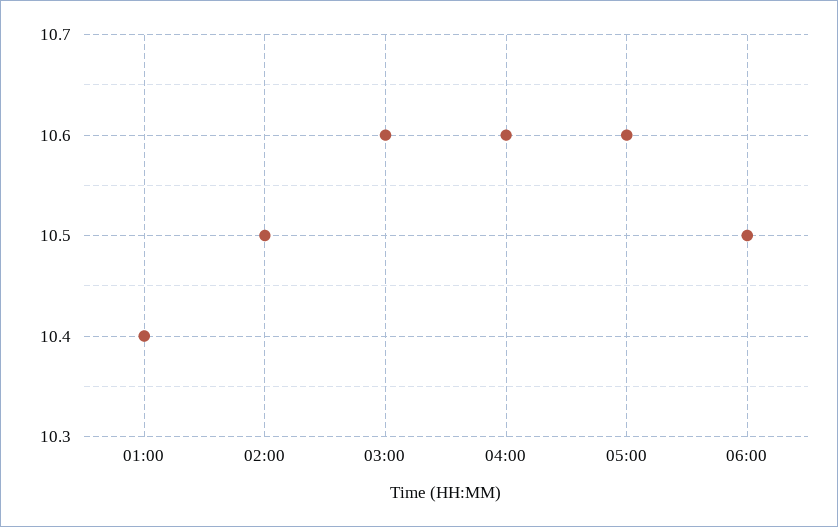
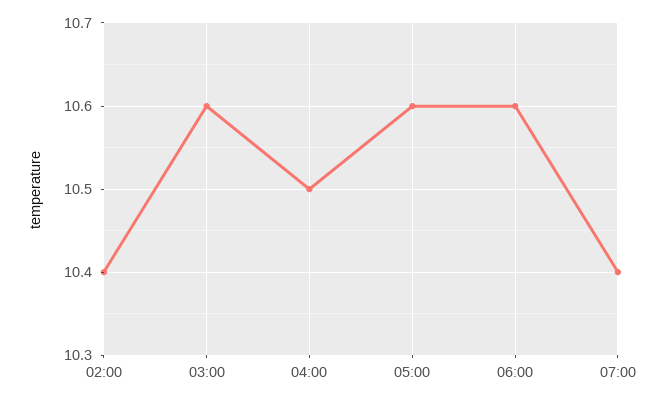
01:00: 10.4 -> none
02:00: 10.5 -> 10.4
04:00: 10.6 -> 10.5
06:00: 10.5 -> 10.6
07:00: none -> 10.4

